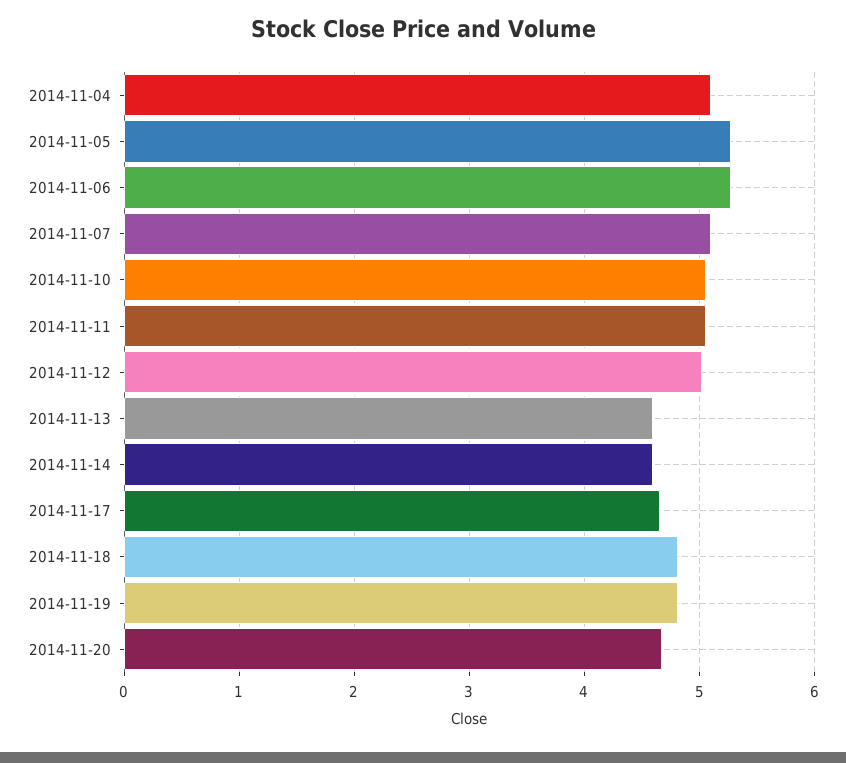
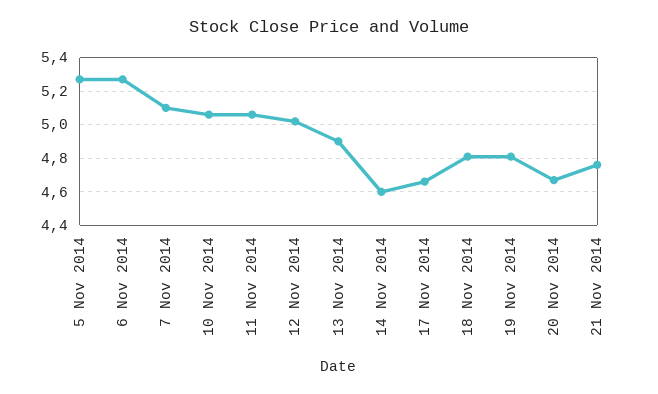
2014-11-04: 5.1 -> none
2014-11-13: 4.6 -> 4.9
21 Nov 2014: none -> 4.75

